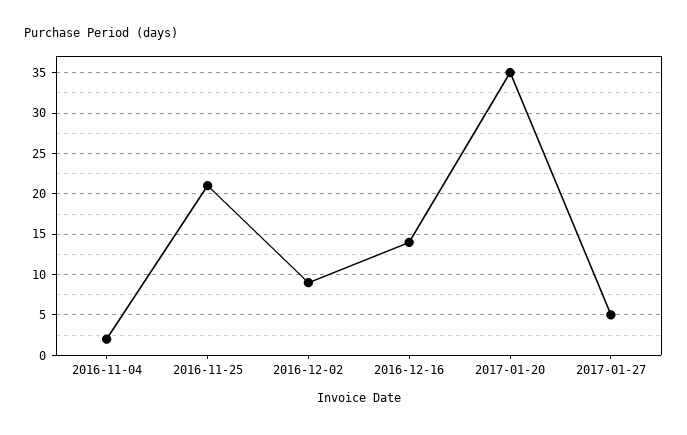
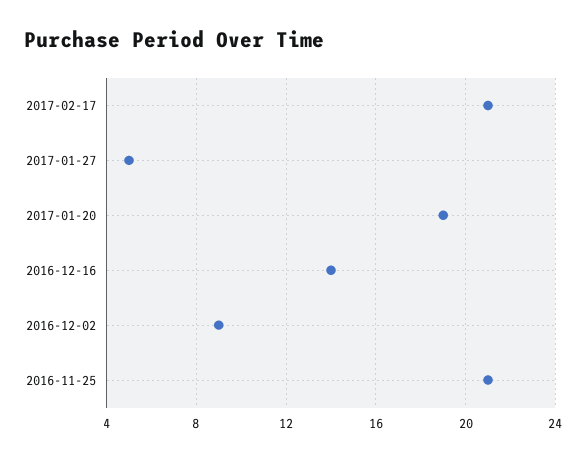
2016-11-04: 2 -> none
2017-01-20: 35 -> 19
2017-02-17: none -> 21

